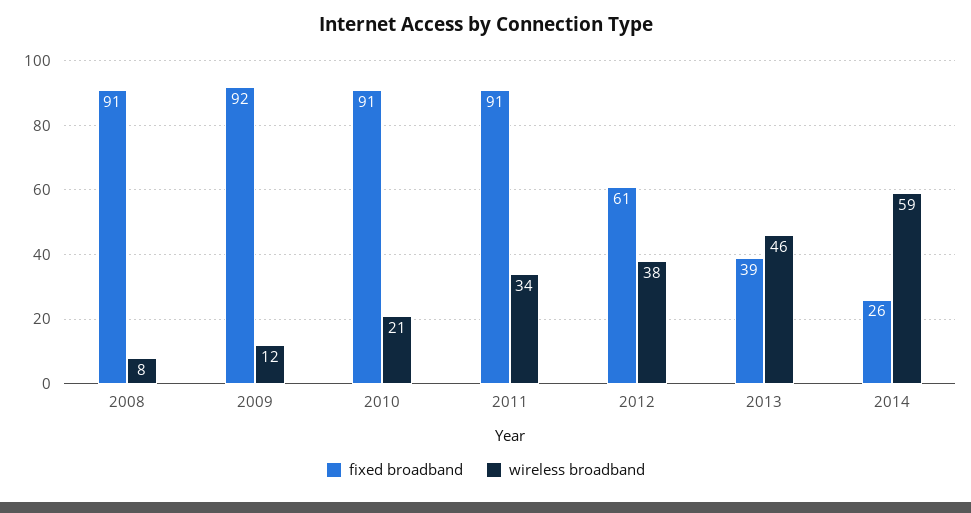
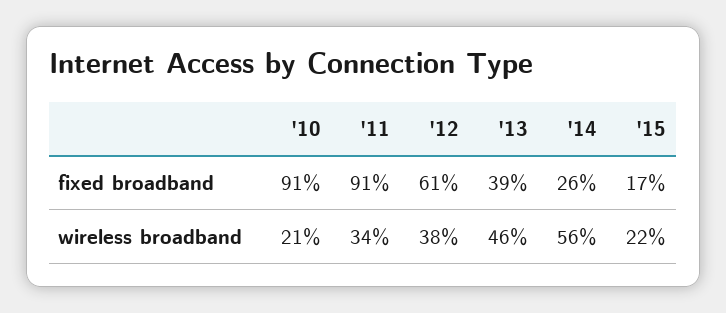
fixed broadband, 2008: 91 -> none
wireless broadband, 2008: 8 -> none
fixed broadband, 2009: 92 -> none
wireless broadband, 2009: 12 -> none
wireless broadband, 2014: 59 -> 56
fixed broadband, '15: none -> 17
wireless broadband, '15: none -> 22

